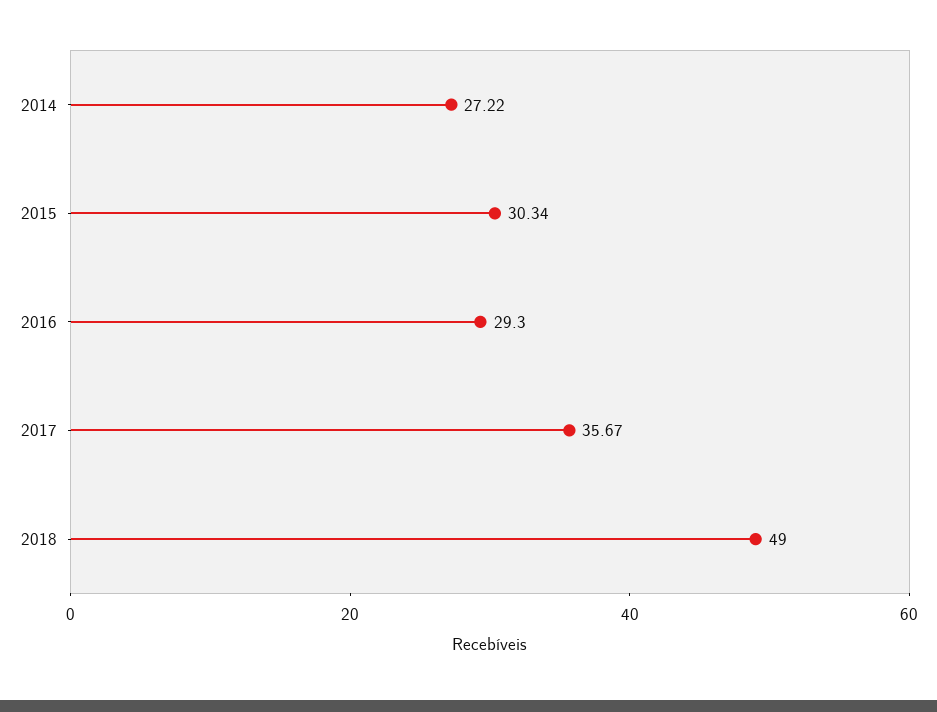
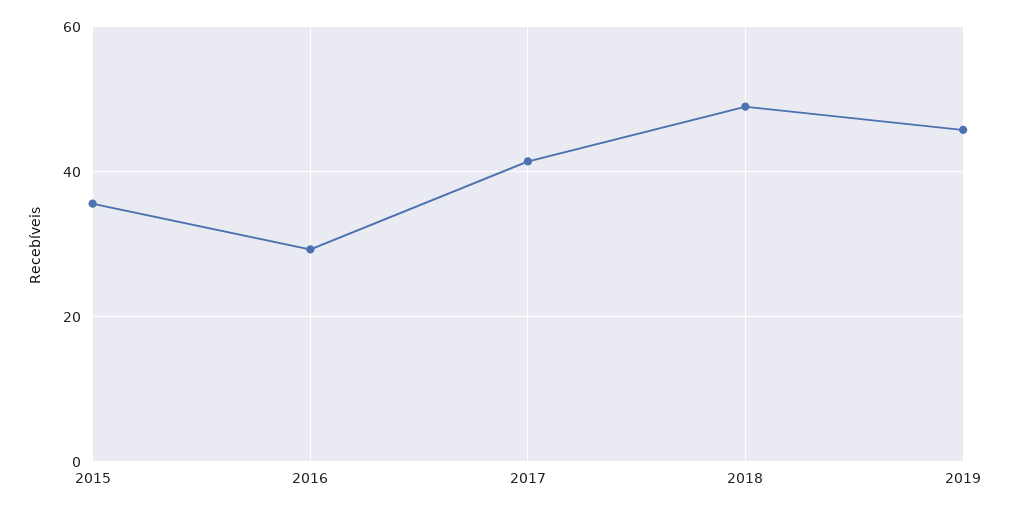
2014: 27.22 -> none
2015: 30.34 -> 36
2017: 35.67 -> 42
2019: none -> 46

